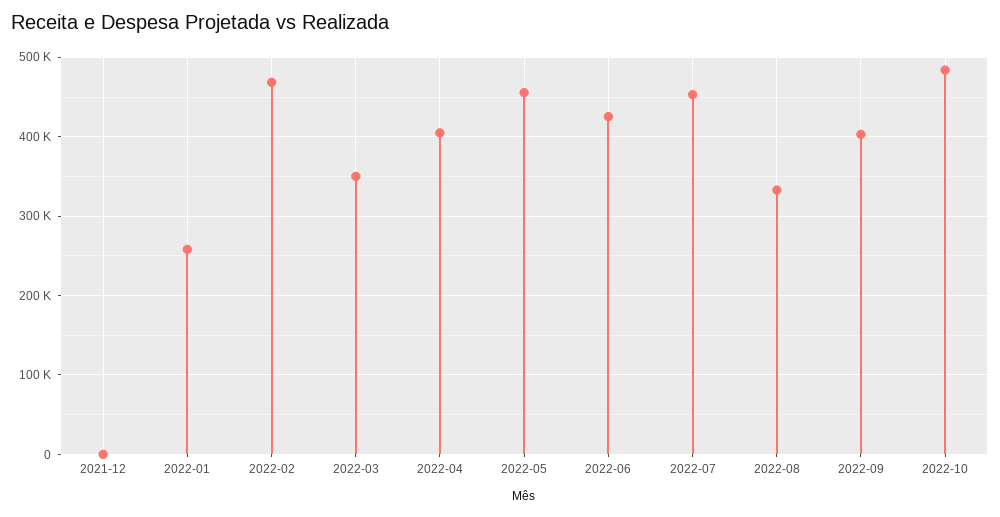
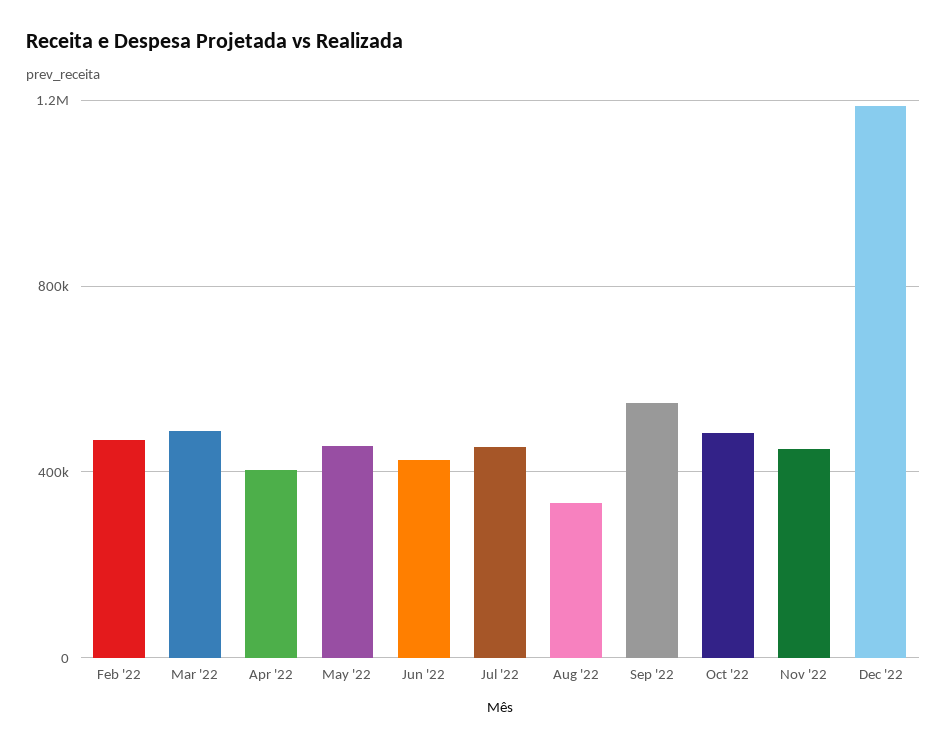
2021-12: 0 -> none
2022-01: 260000 -> none
2022-03: 350000 -> 500000
2022-09: 400000 -> 550000
Nov '22: none -> 450000
Dec '22: none -> 1200000

